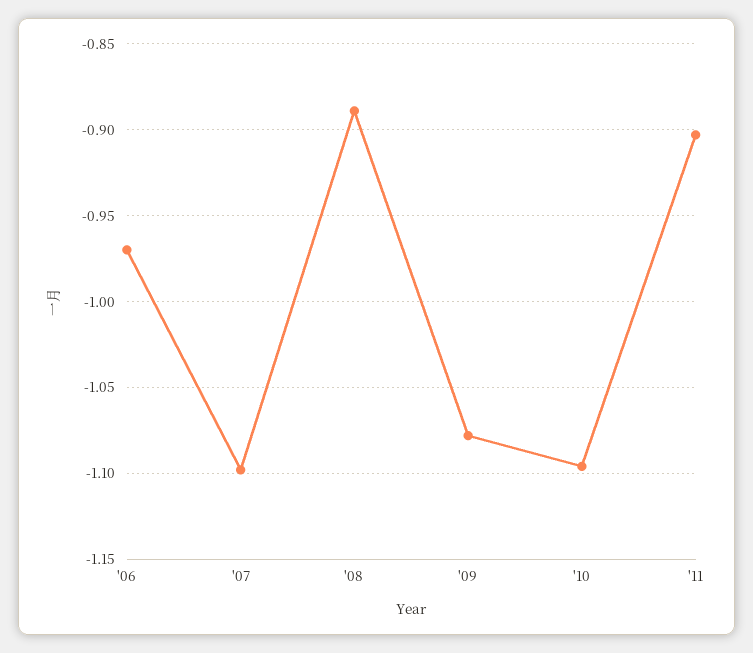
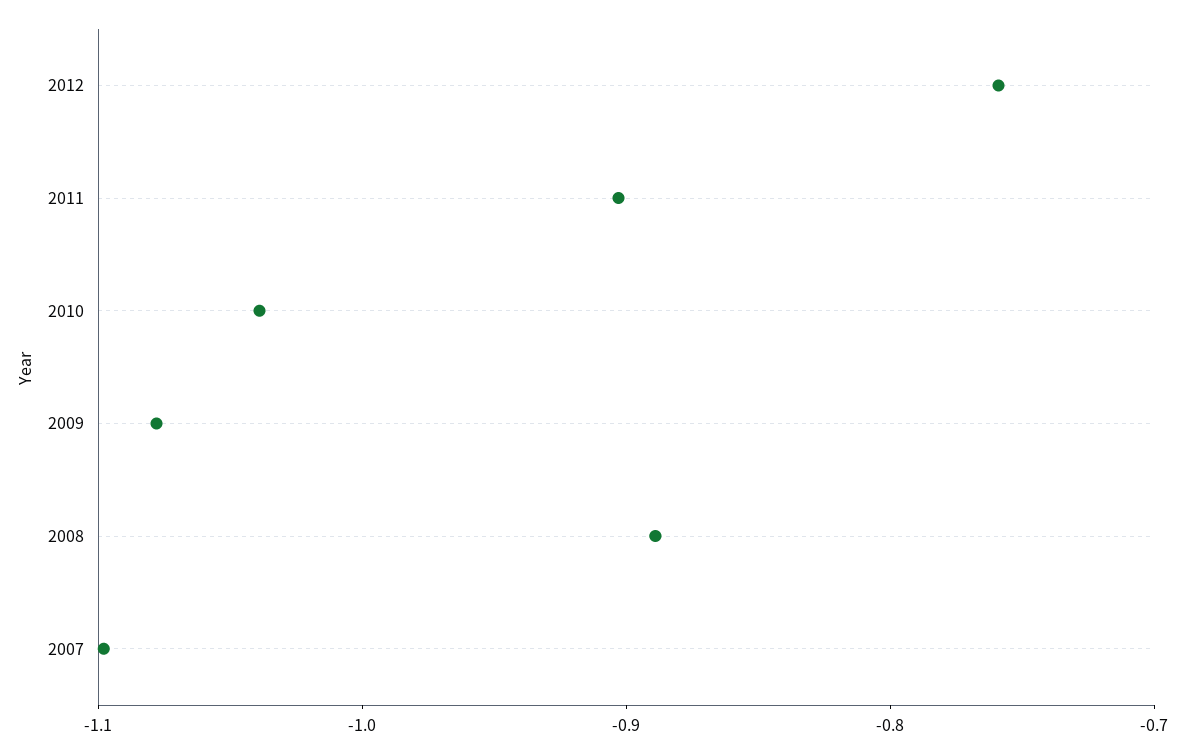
'06: -0.97 -> none
'10: -1.095 -> -1.04
2012: none -> -0.76

